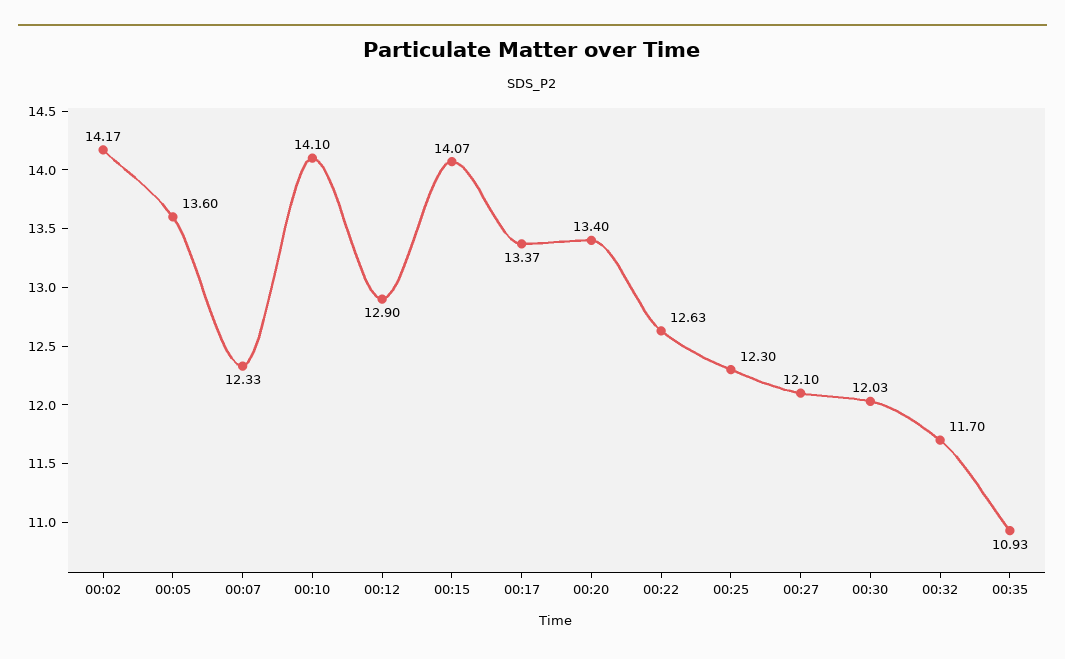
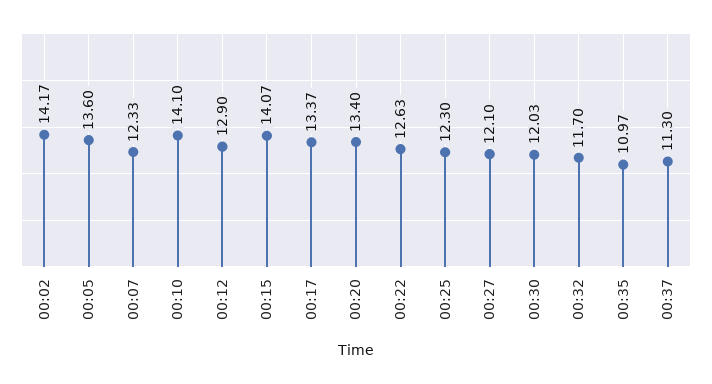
00:35: 10.93 -> 10.97
00:37: none -> 11.3

